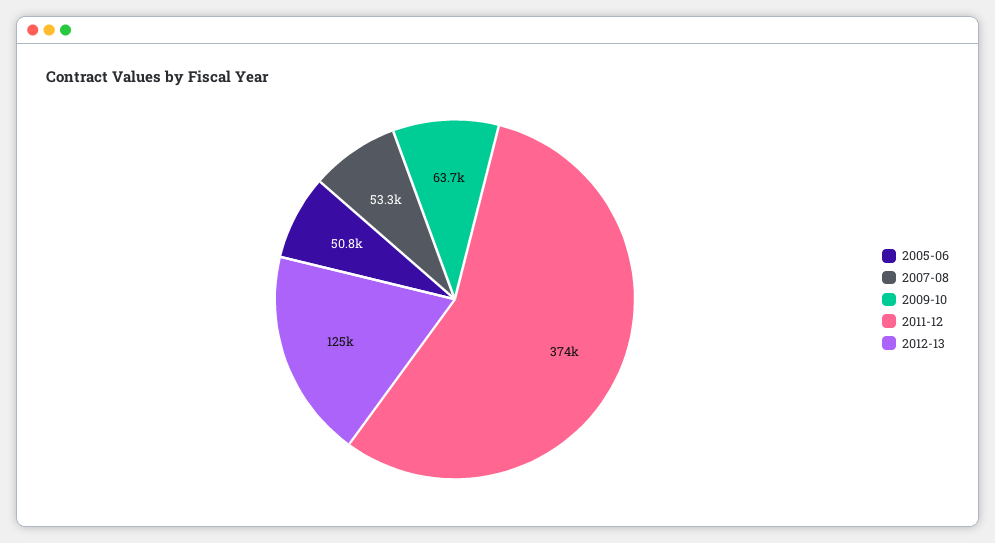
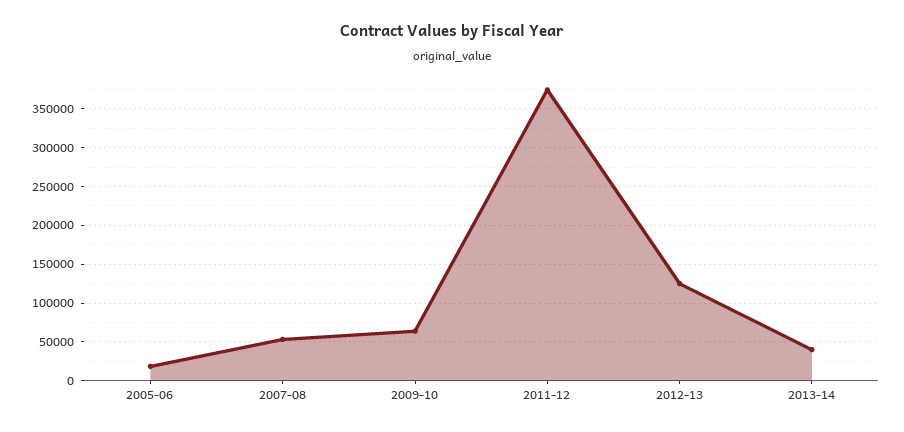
2005-06: 50800 -> 20000
2013-14: none -> 40000

